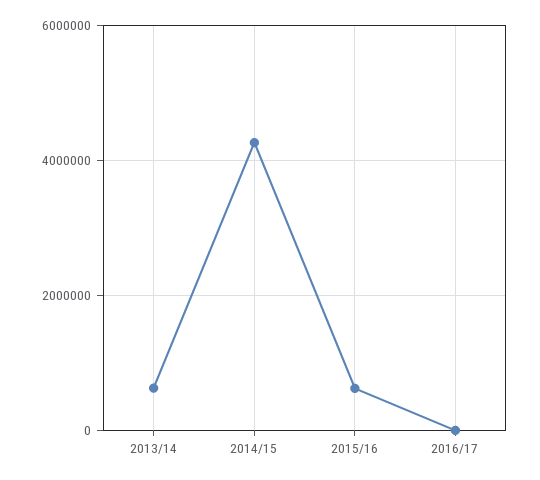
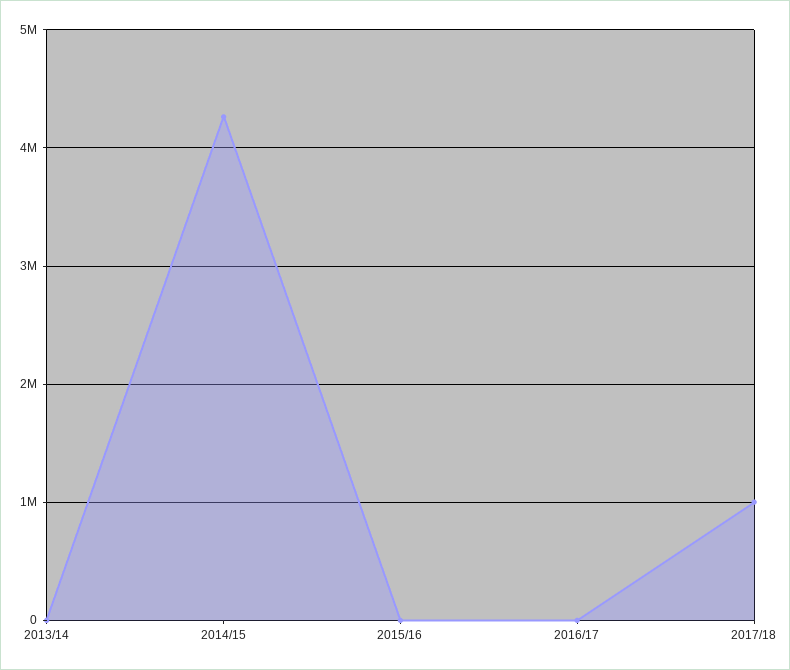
2013/14: 600000 -> 0
2015/16: 600000 -> 0
2017/18: none -> 1000000

